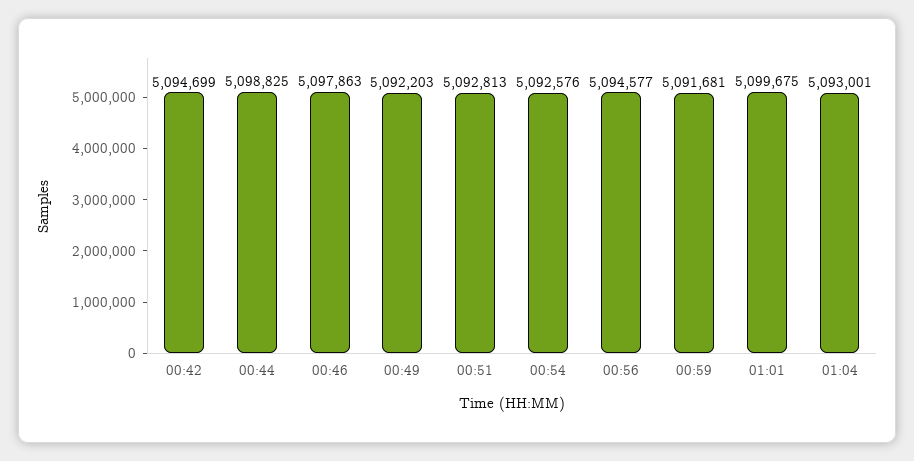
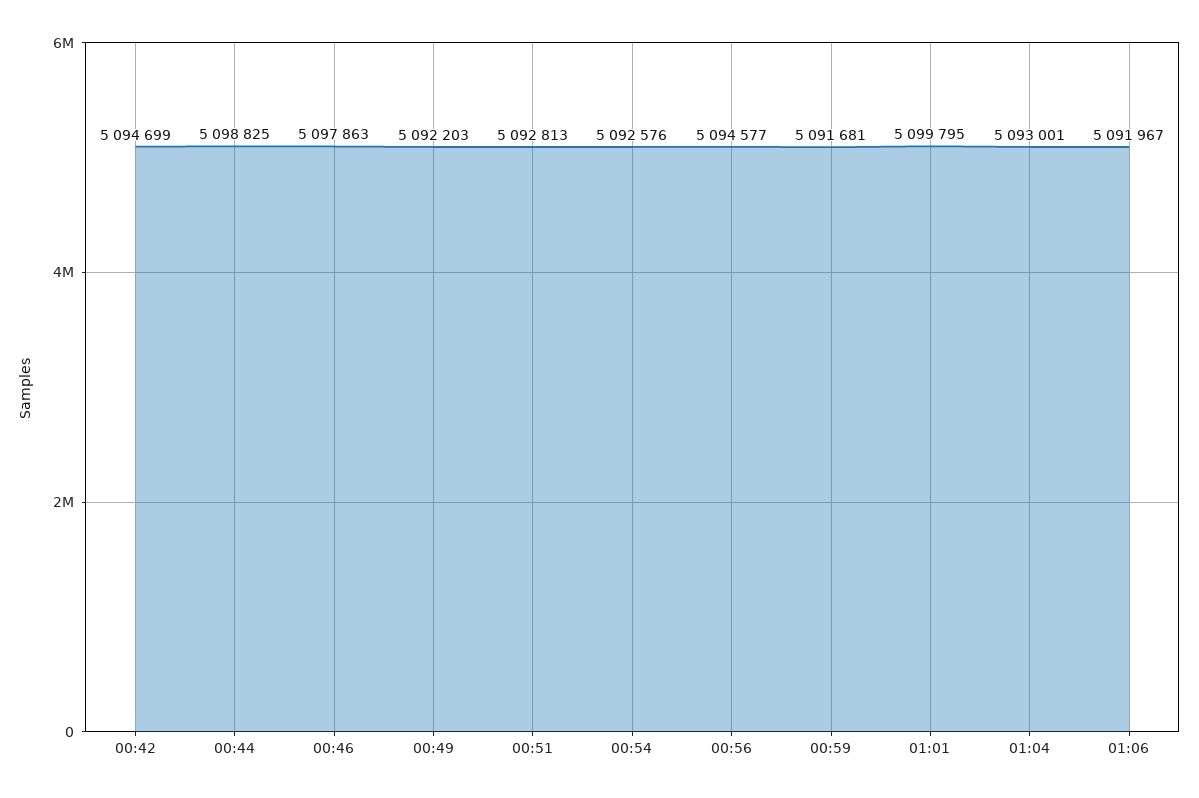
01:01: 5099675 -> 5099795
01:06: none -> 5091967

